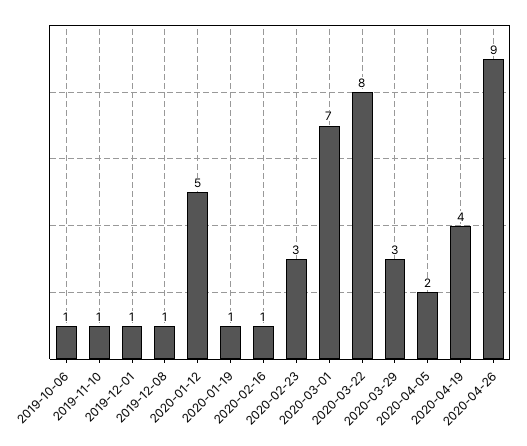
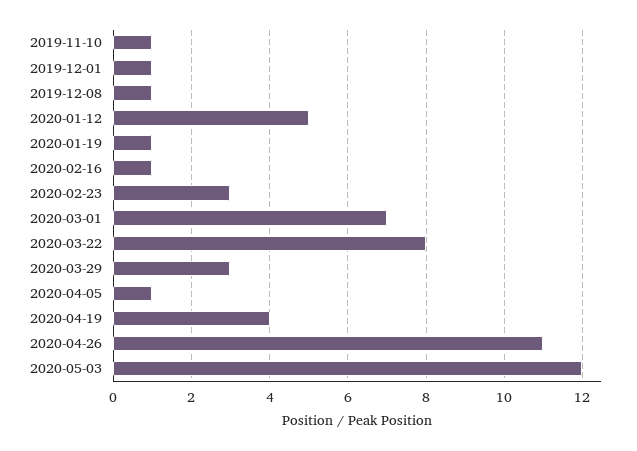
2019-10-06: 1 -> none
2020-04-05: 2 -> 1
2020-04-26: 9 -> 11
2020-05-03: none -> 12

